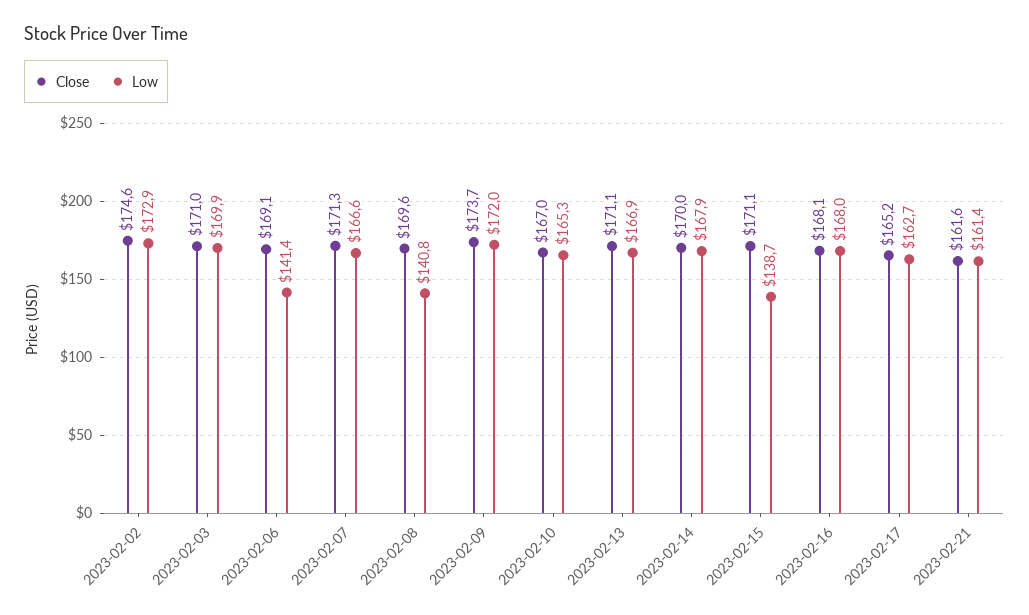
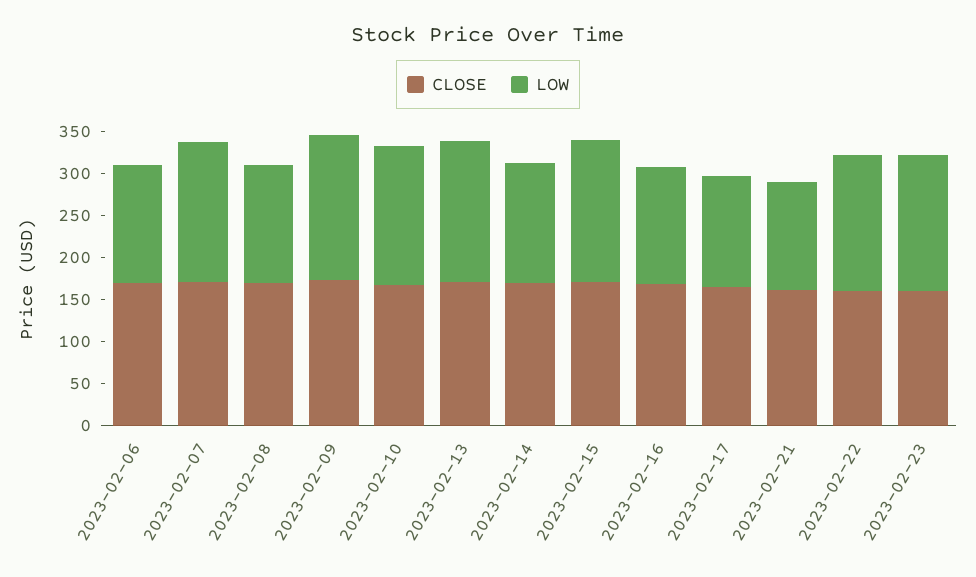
Close, 2023-02-02: 174.6 -> none
Low, 2023-02-02: 172.9 -> none
Close, 2023-02-03: 171 -> none
Low, 2023-02-03: 169.9 -> none
Low, 2023-02-14: 167.9 -> 140
Low, 2023-02-15: 138.7 -> 170
Low, 2023-02-16: 168 -> 140
Low, 2023-02-17: 162.7 -> 130
Low, 2023-02-21: 161.4 -> 130
Close, 2023-02-22: none -> 160
Low, 2023-02-22: none -> 160
Close, 2023-02-23: none -> 160
Low, 2023-02-23: none -> 160

